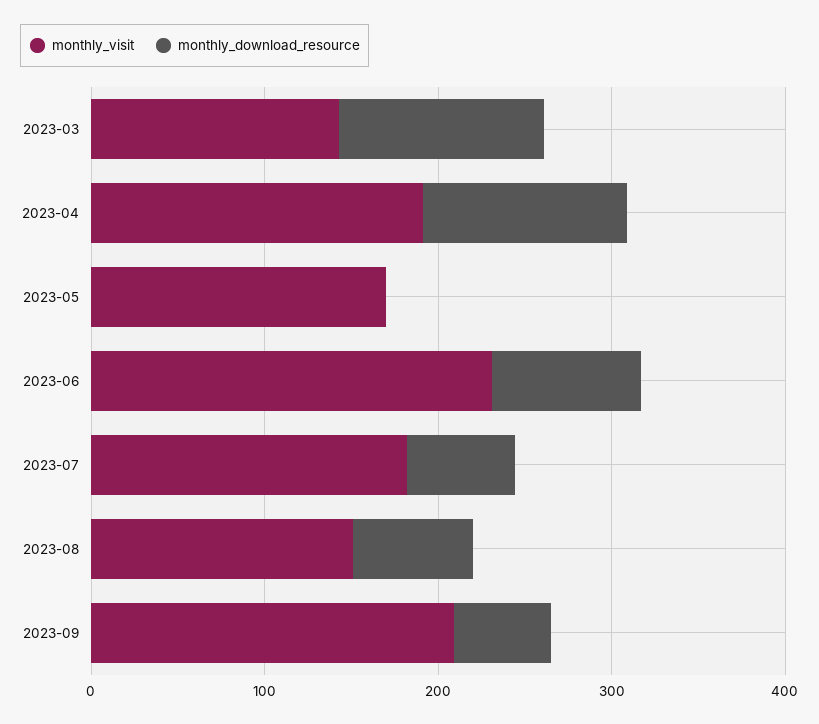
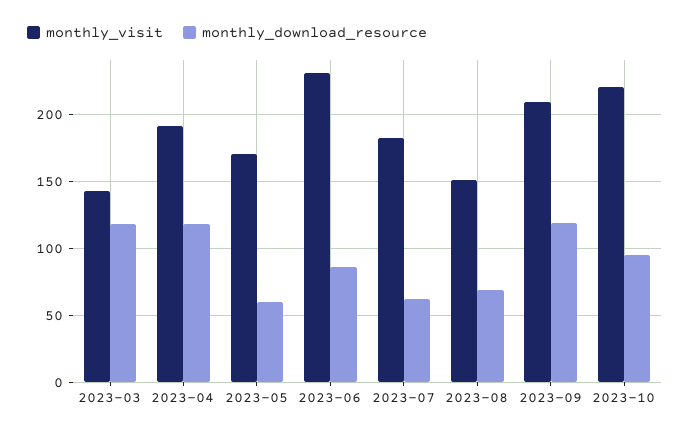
monthly_download_resource, 2023-05: 0 -> 60
monthly_download_resource, 2023-09: 60 -> 120
monthly_visit, 2023-10: none -> 220
monthly_download_resource, 2023-10: none -> 95

